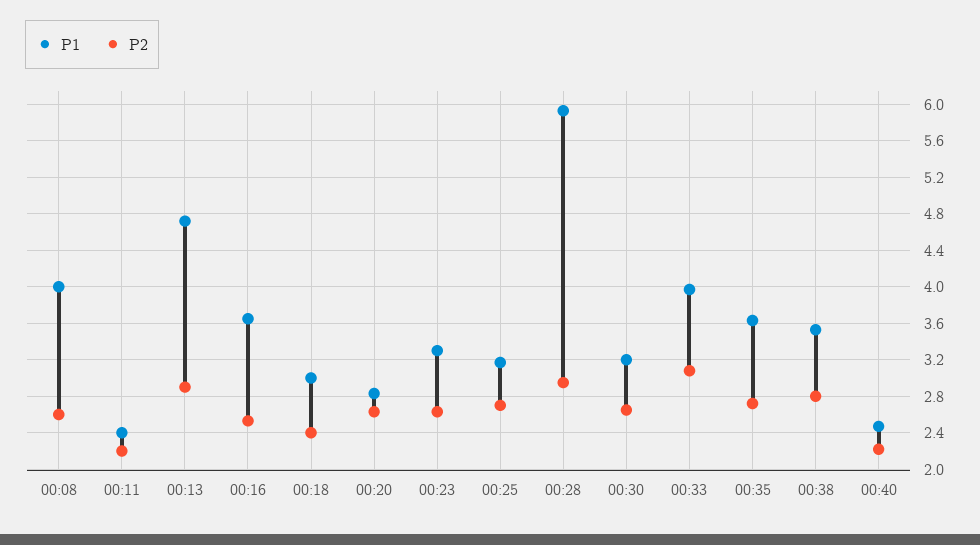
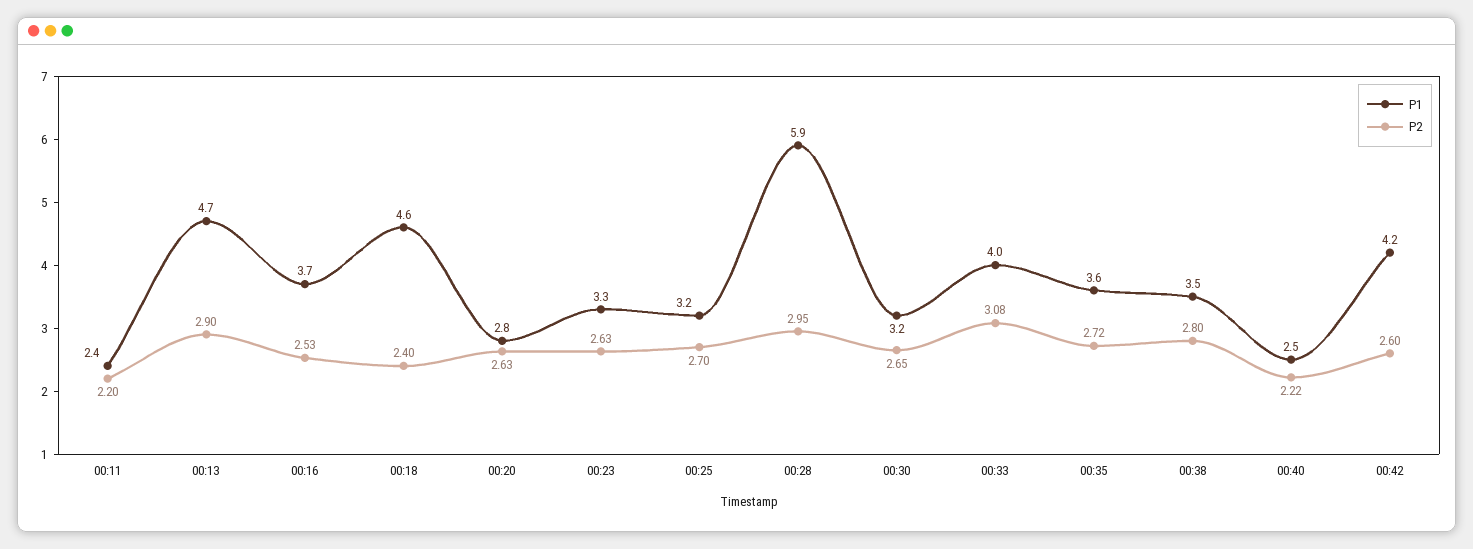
P1, 00:08: 4 -> none
P2, 00:08: 2.6 -> none
P1, 00:18: 3 -> 4.6
P1, 00:42: none -> 4.2
P2, 00:42: none -> 2.6

